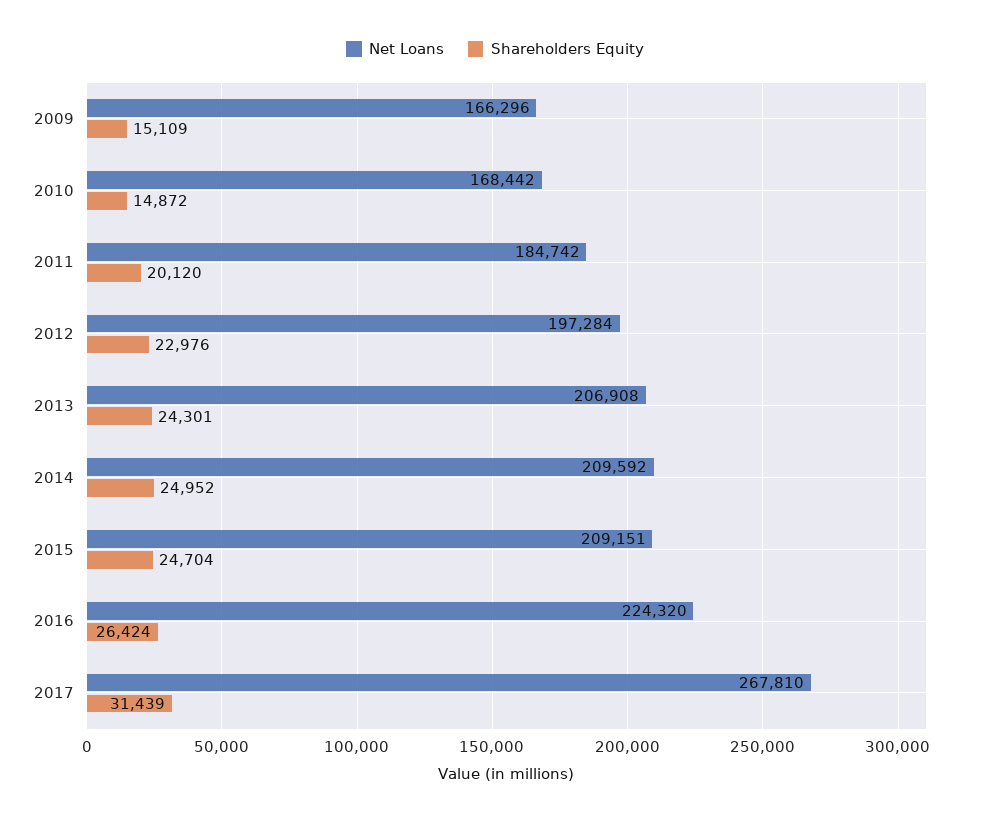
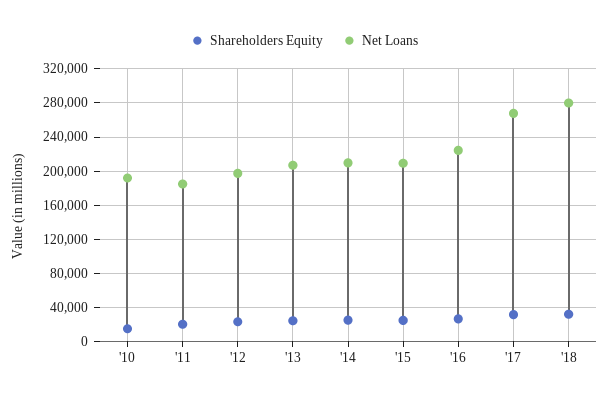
Net Loans, 2009: 166296 -> none
Shareholders Equity, 2009: 15109 -> none
Net Loans, 2010: 168442 -> 190000
Shareholders Equity, '18: none -> 30000
Net Loans, '18: none -> 280000

